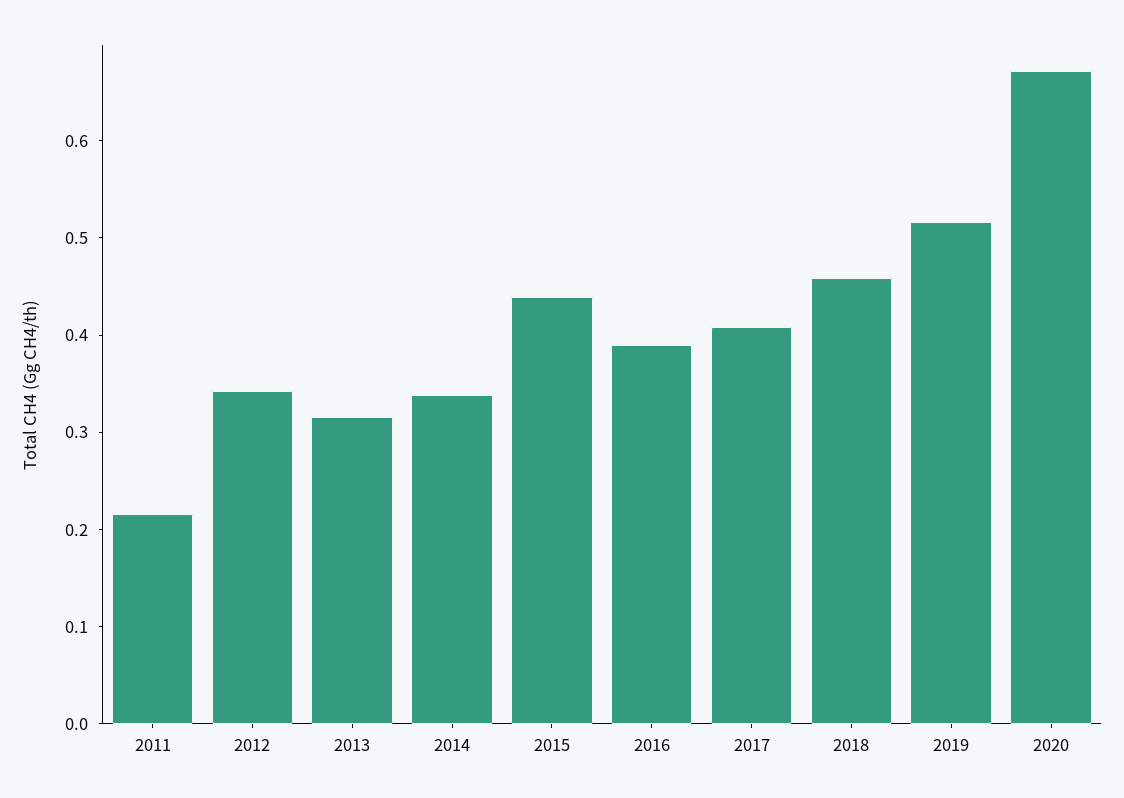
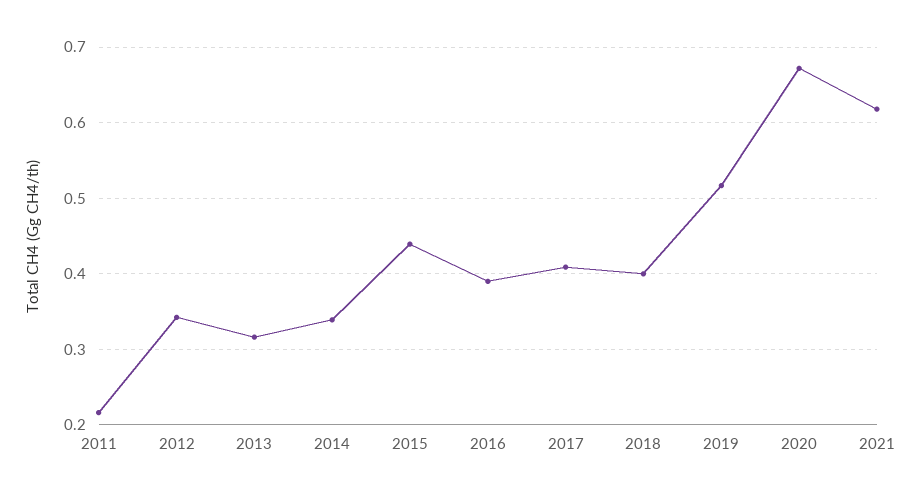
2018: 0.46 -> 0.4
2021: none -> 0.62

